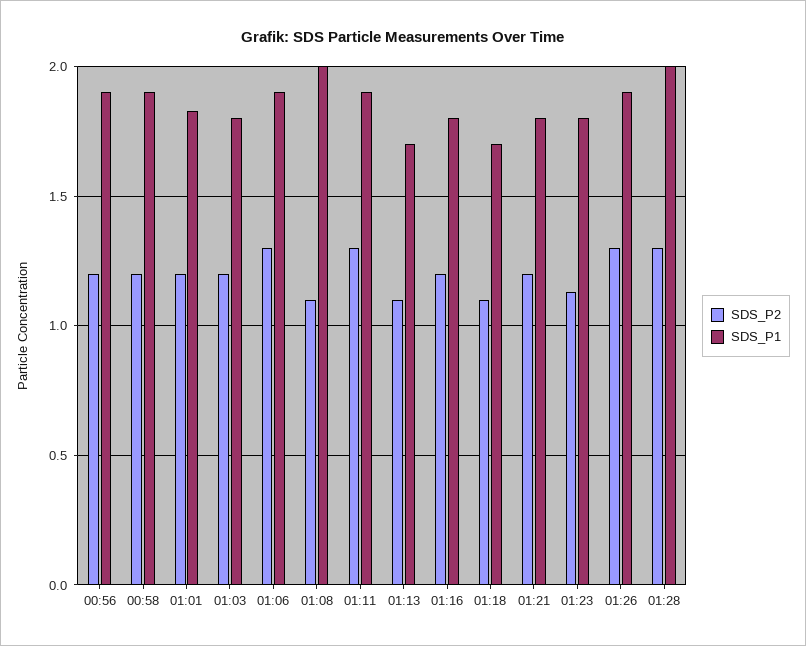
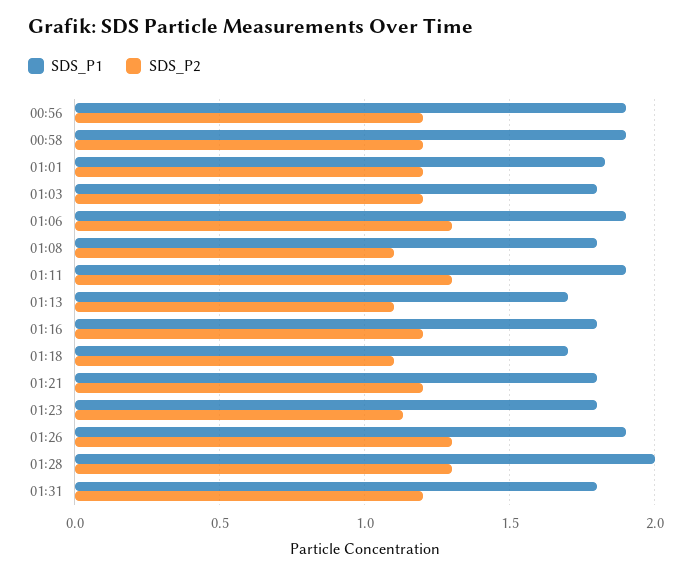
SDS_P1, 01:08: 2 -> 1.8
SDS_P1, 01:31: none -> 1.8
SDS_P2, 01:31: none -> 1.2

